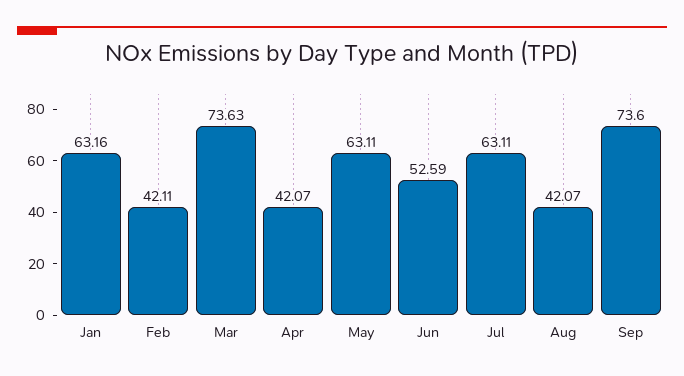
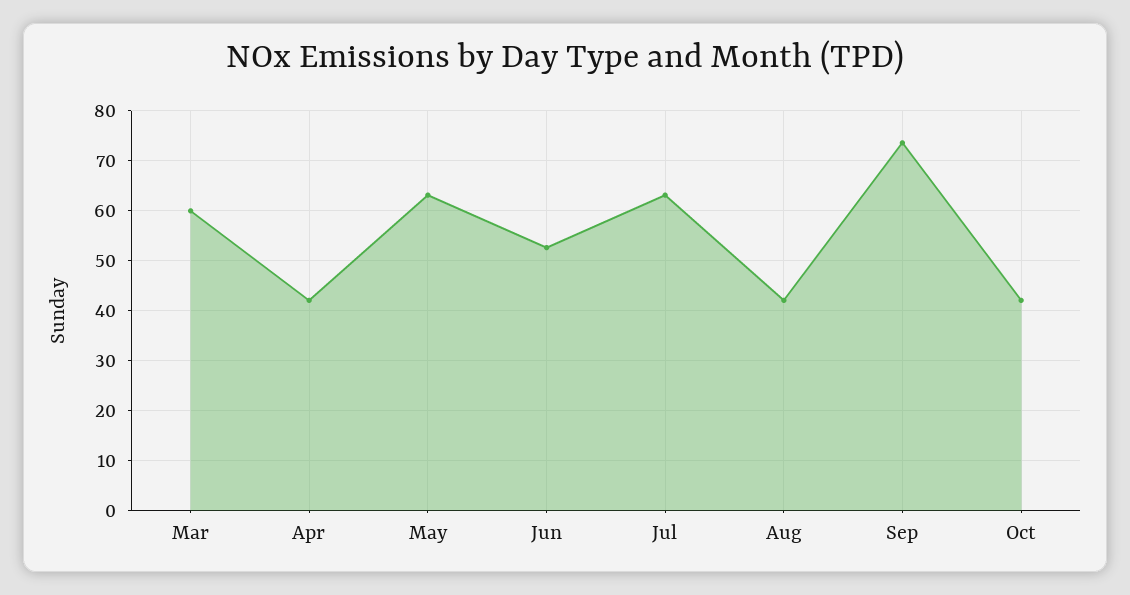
Jan: 63.16 -> none
Feb: 42.11 -> none
Mar: 73.63 -> 60
Oct: none -> 42

